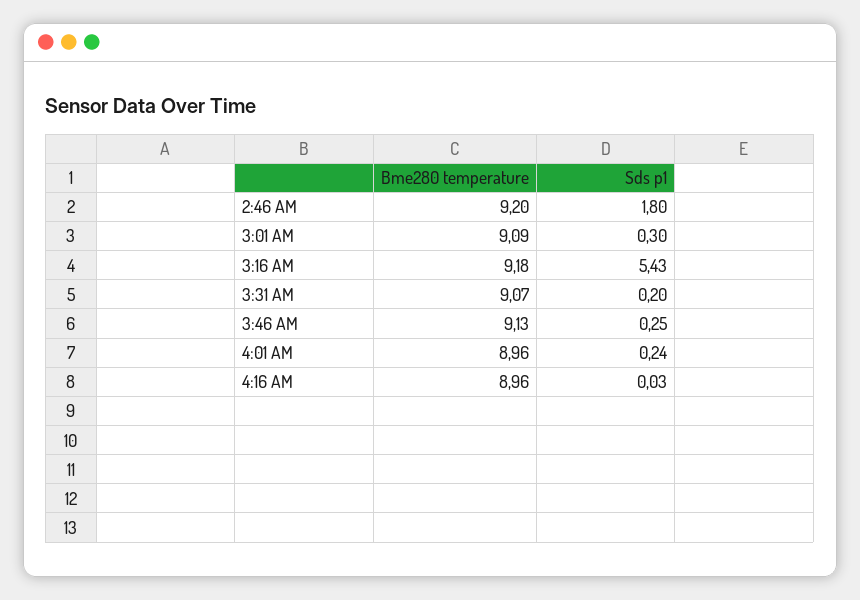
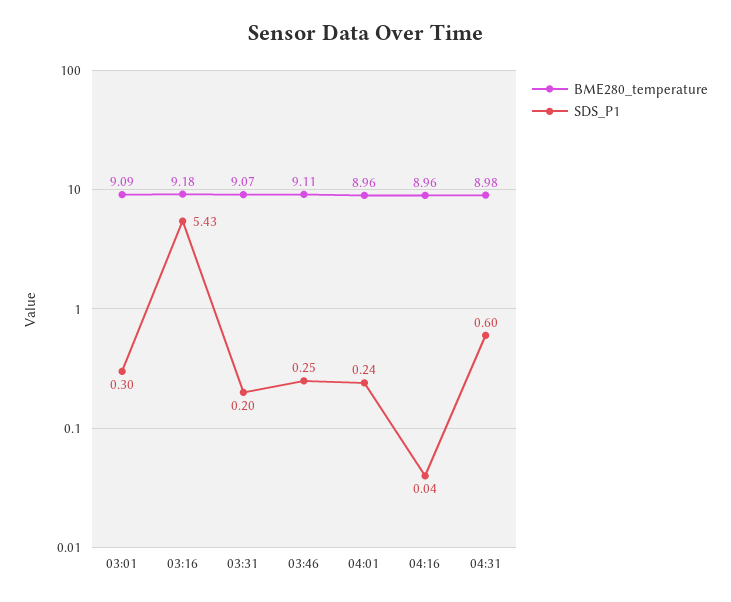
Bme280 temperature, 2:46 AM: 9.2 -> none
Sds p1, 2:46 AM: 1.8 -> none
Bme280 temperature, 3:46 AM: 9.13 -> 9.11
Sds p1, 4:16 AM: 0.03 -> 0.04
Bme280 temperature, 04:31: none -> 8.98
Sds p1, 04:31: none -> 0.6

